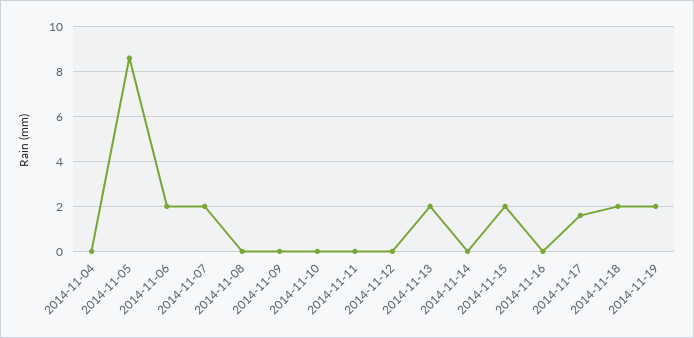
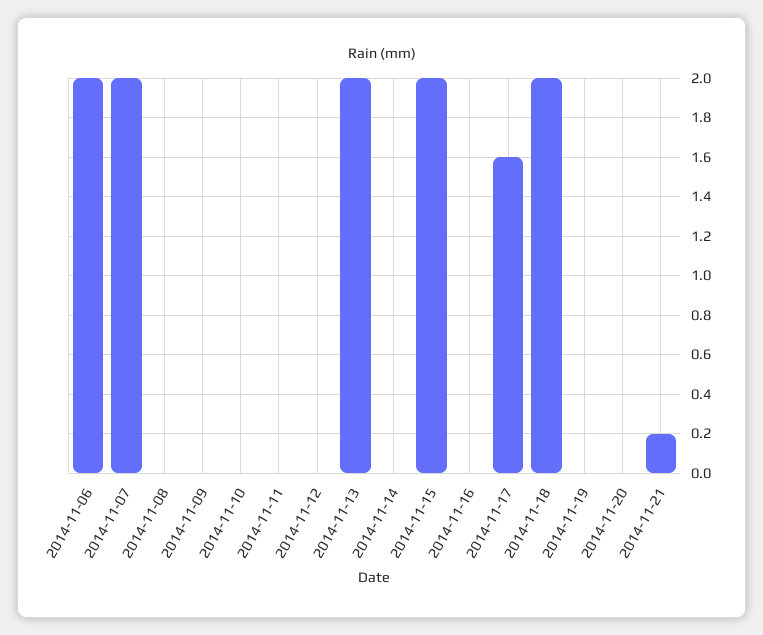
2014-11-04: 0 -> none
2014-11-05: 8.5 -> none
2014-11-19: 2 -> 0
2014-11-20: none -> 0
2014-11-21: none -> 0.2

